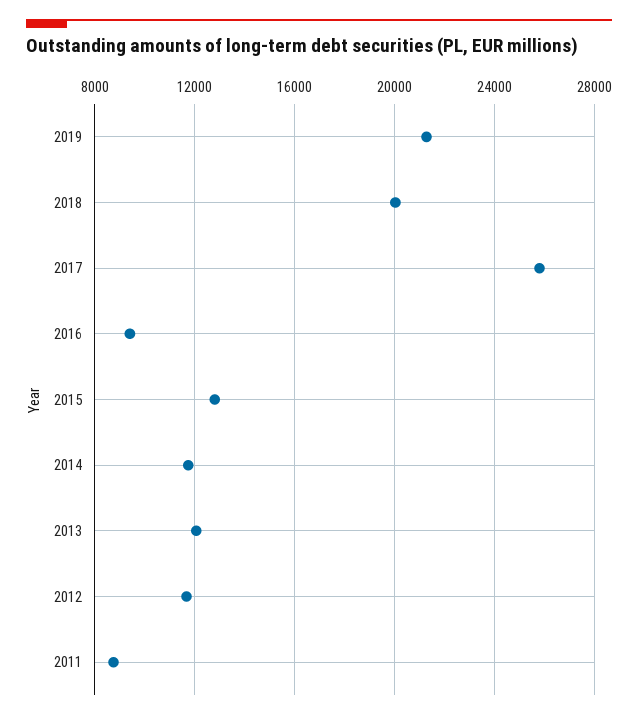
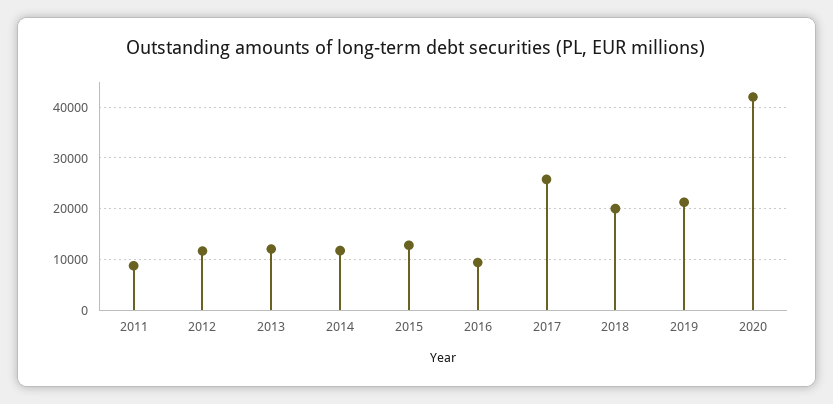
2020: none -> 42000

